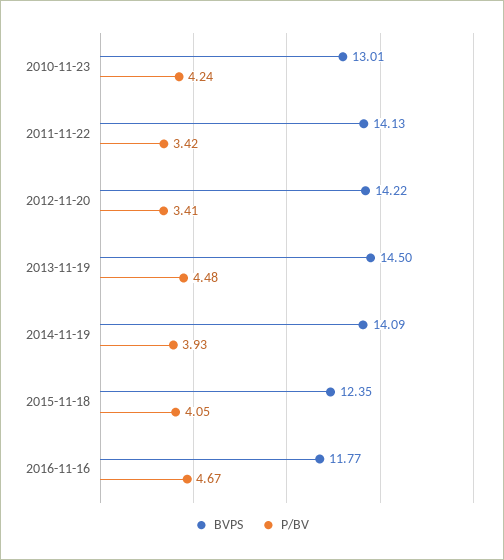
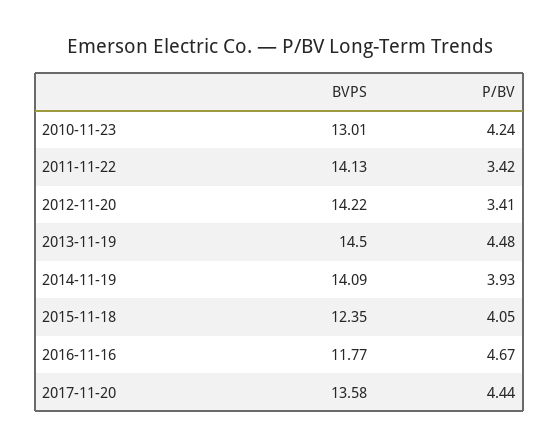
BVPS, 2017-11-20: none -> 13.58
P/BV, 2017-11-20: none -> 4.44

